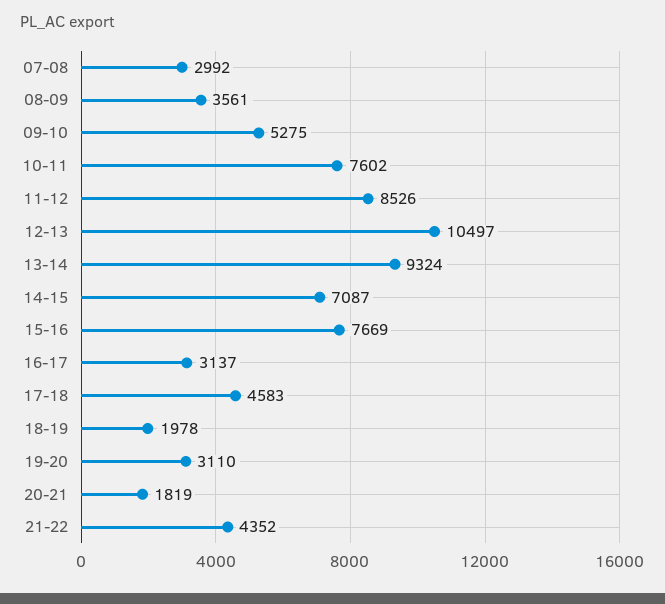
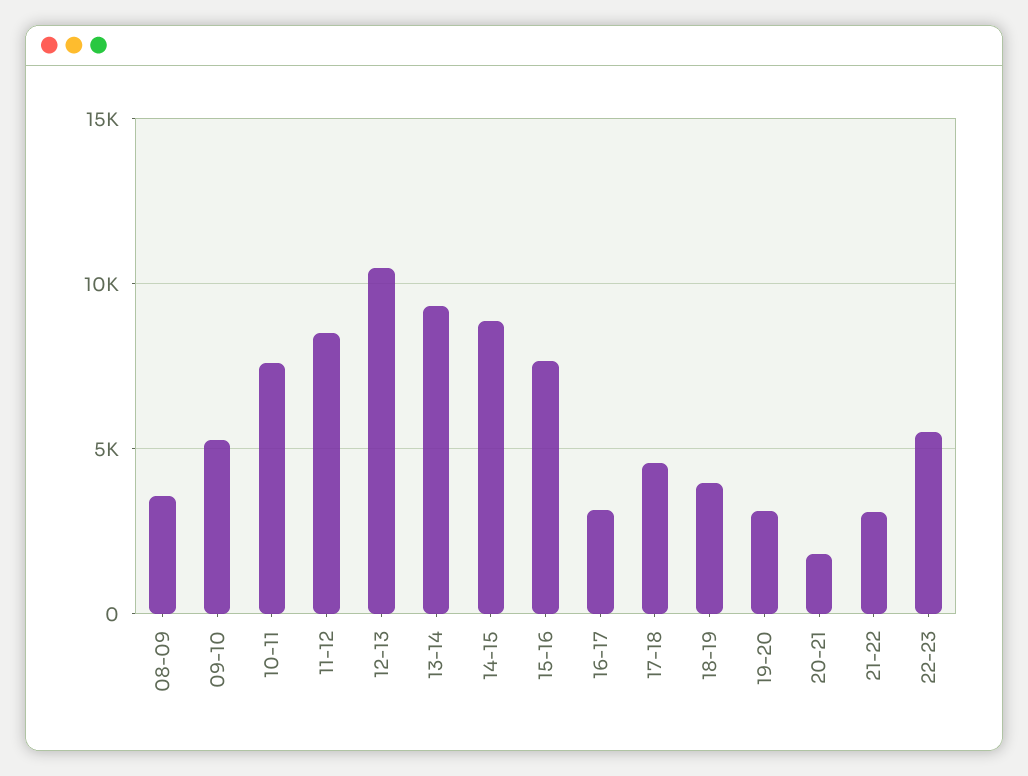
07-08: 2992 -> none
14-15: 7087 -> 9000
18-19: 1978 -> 4000
21-22: 4352 -> 3000
22-23: none -> 5500

